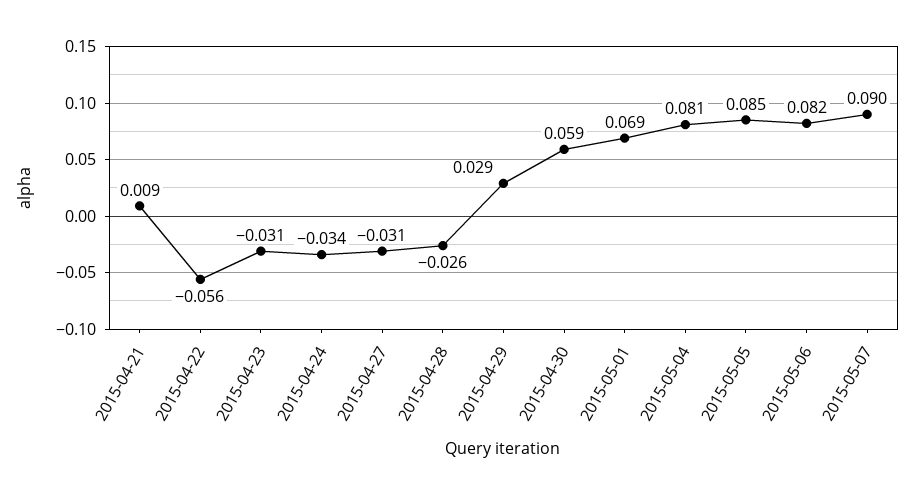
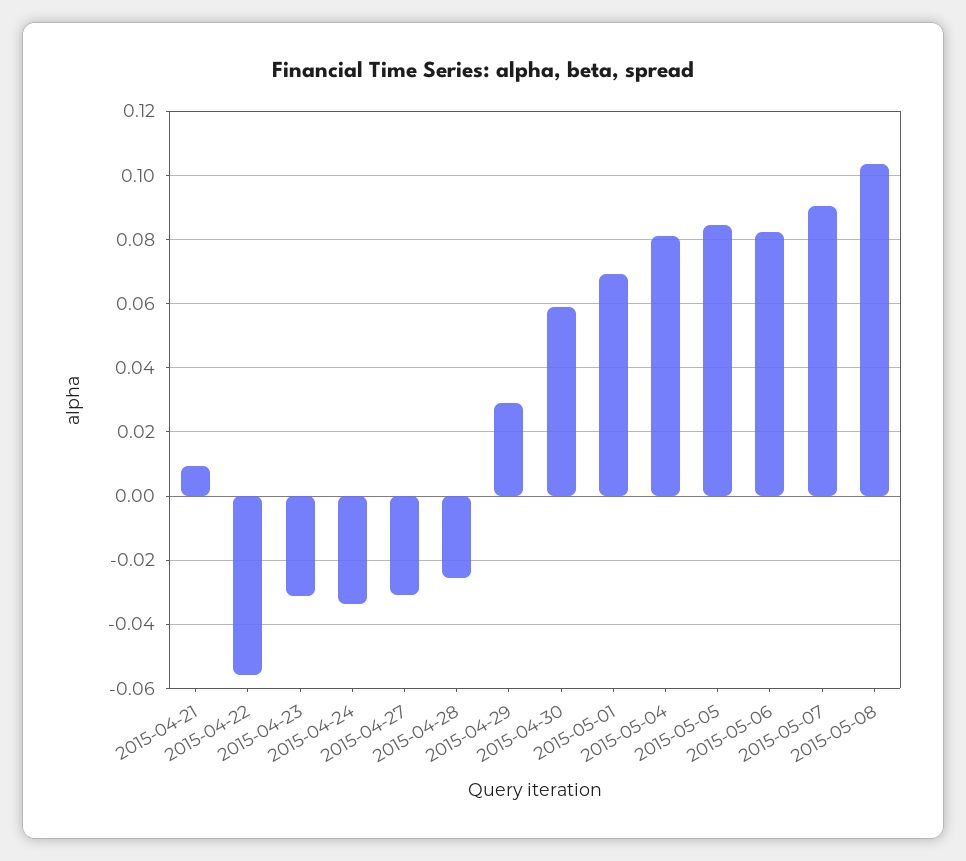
2015-05-08: none -> 0.104

